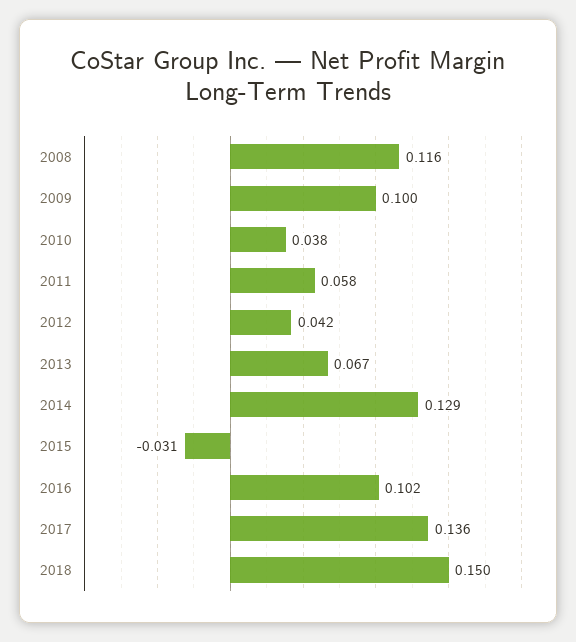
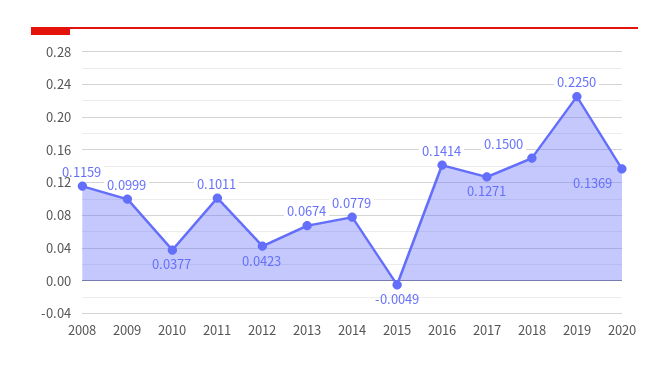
2011: 0.058 -> 0.1011
2014: 0.129 -> 0.0779
2015: -0.031 -> -0.0049
2016: 0.102 -> 0.1414
2017: 0.136 -> 0.1271
2019: none -> 0.225
2020: none -> 0.1369

